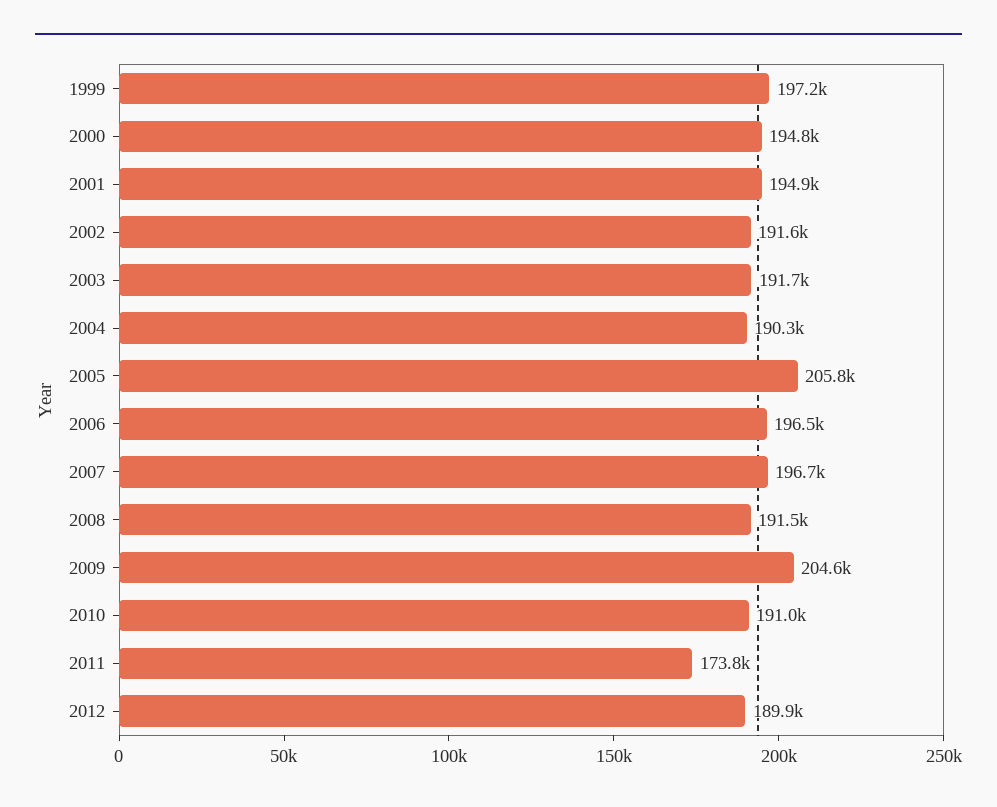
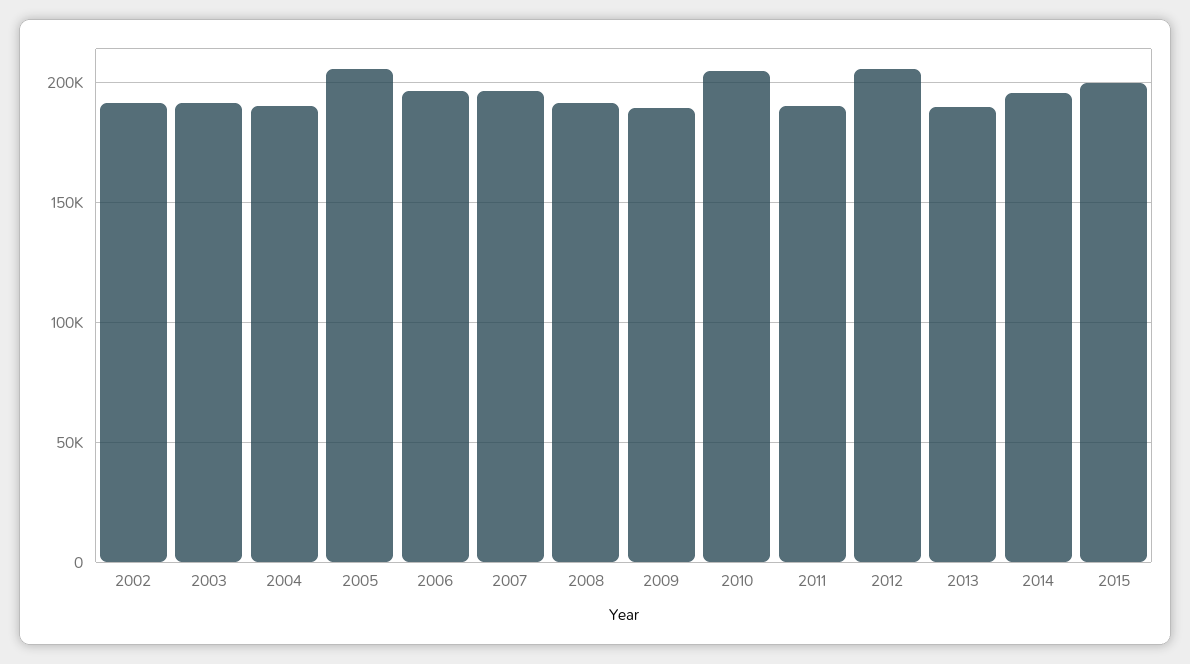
1999: 197200 -> none
2000: 194800 -> none
2001: 194900 -> none
2009: 204600 -> 190000
2010: 191000 -> 205000
2011: 173800 -> 190000
2012: 189900 -> 205000
2013: none -> 190000
2014: none -> 195000
2015: none -> 200000

